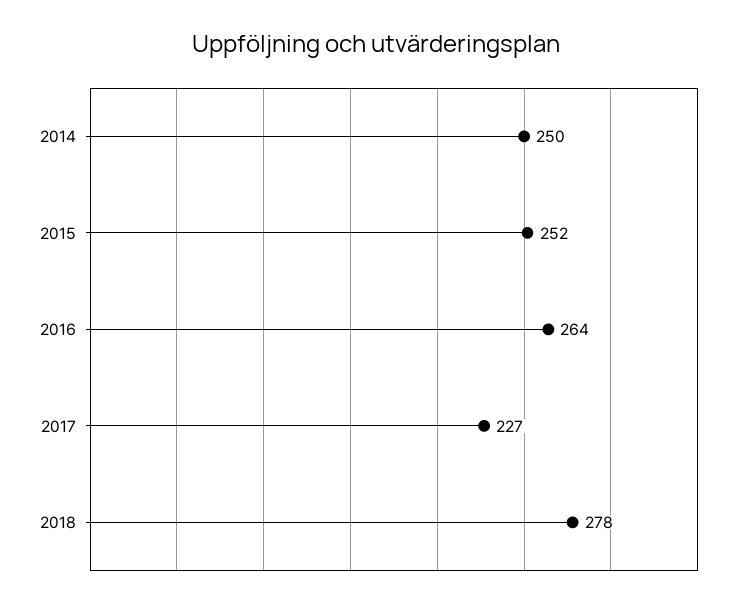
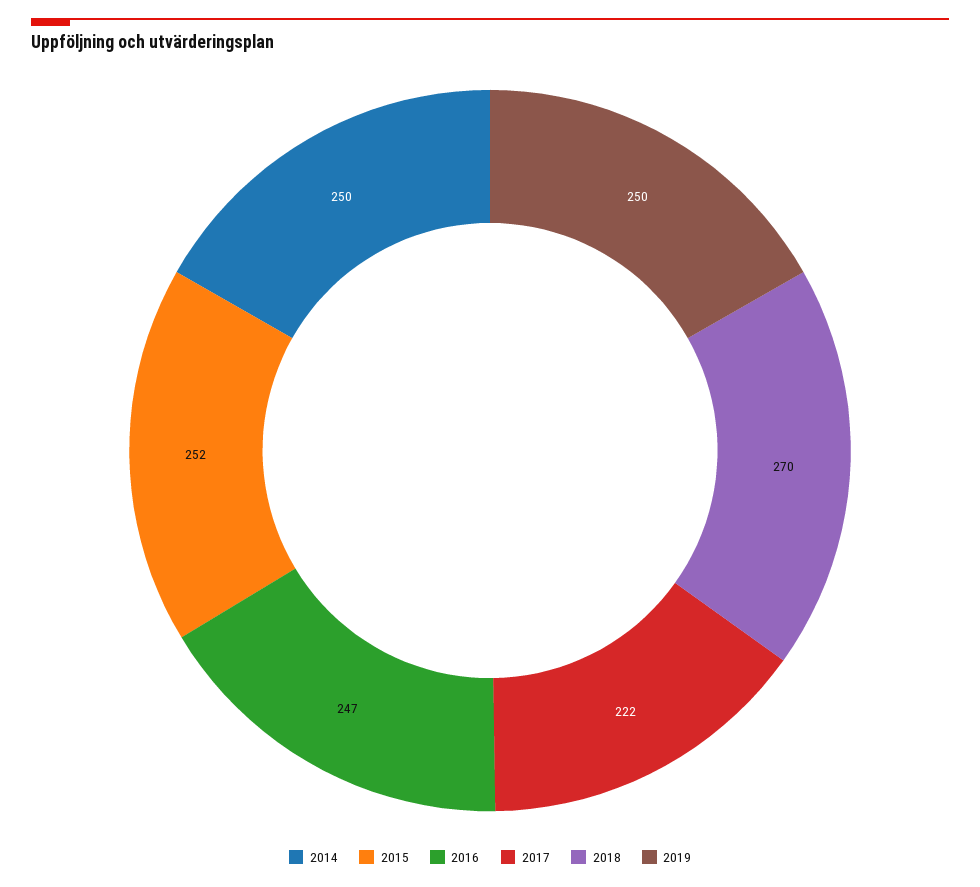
2016: 264 -> 247
2017: 227 -> 222
2018: 278 -> 270
2019: none -> 250

